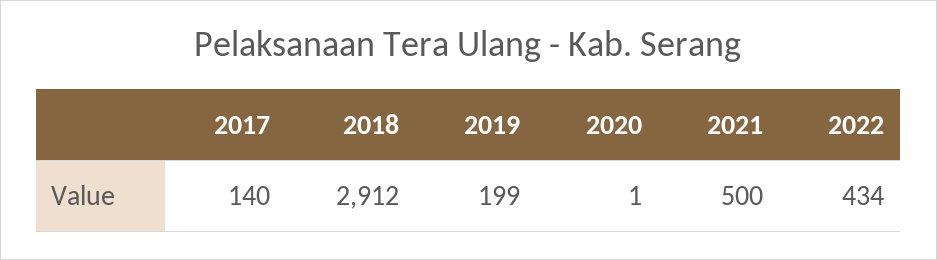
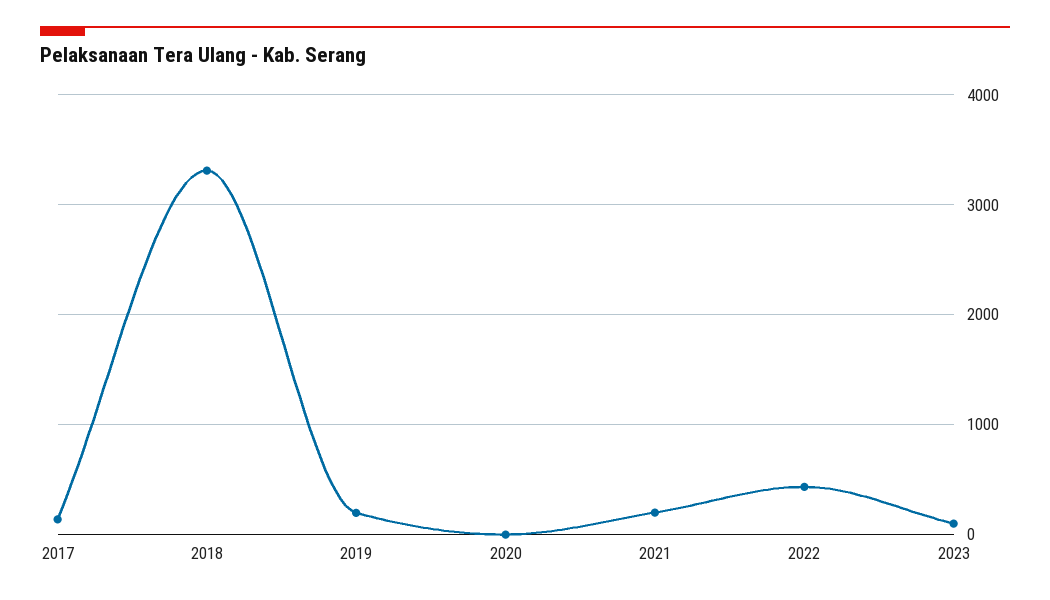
2018: 2912 -> 3300
2021: 500 -> 200
2023: none -> 100

